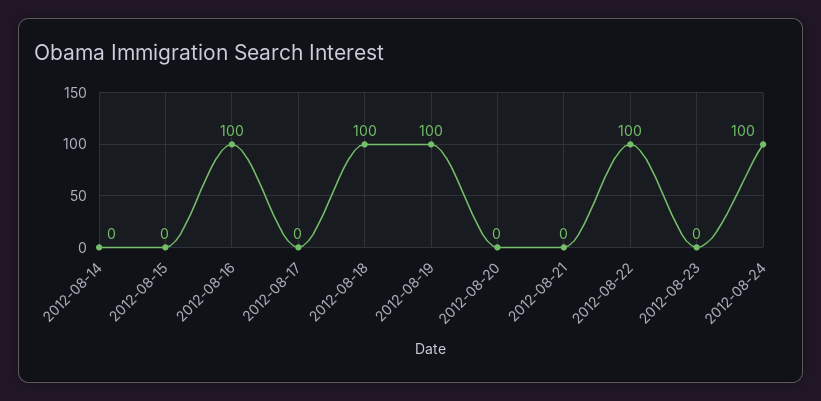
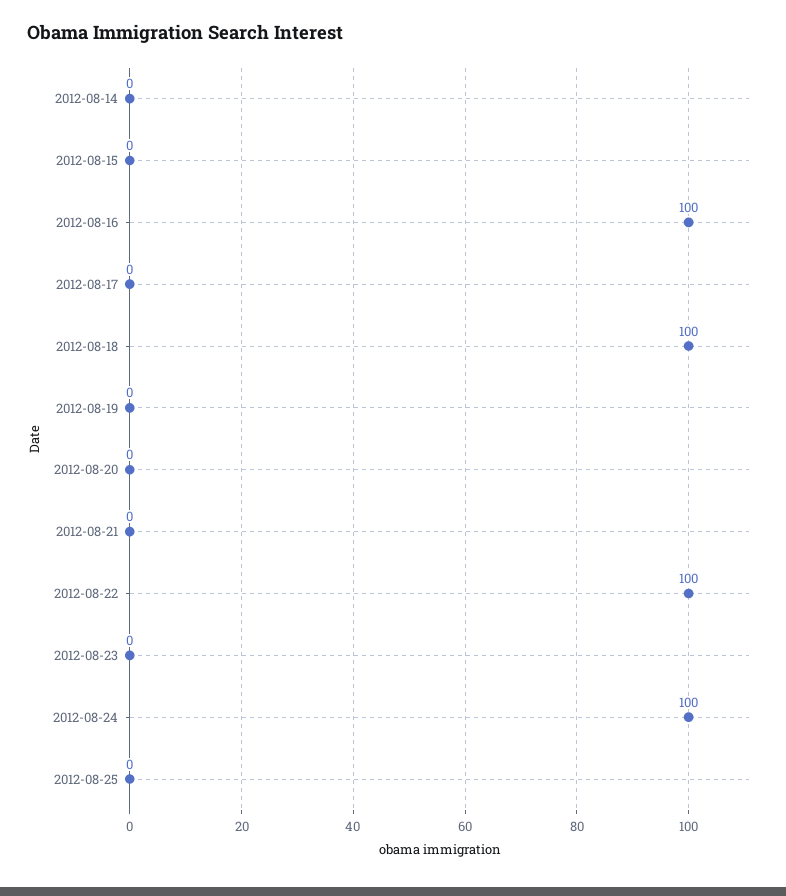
2012-08-19: 100 -> 0
2012-08-25: none -> 0

